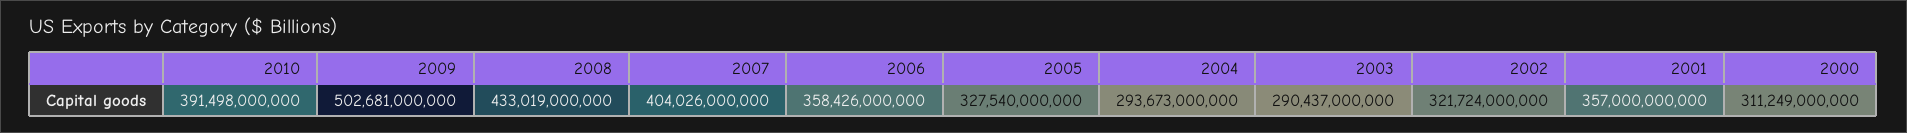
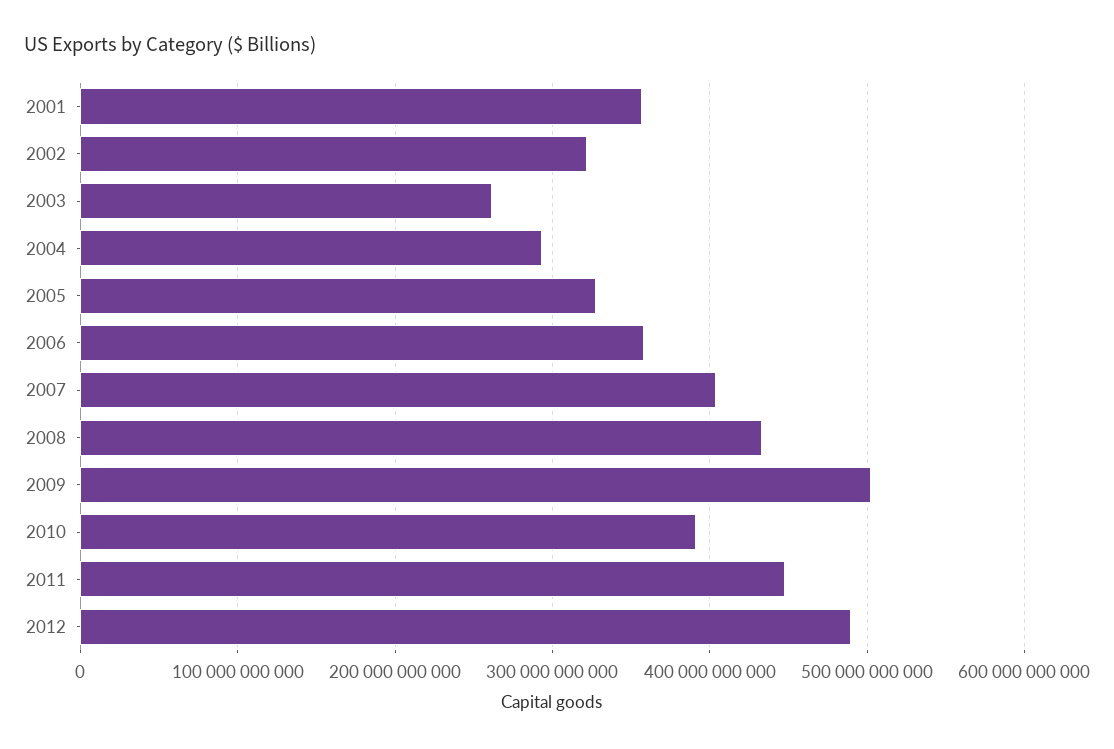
2003: 290437000000 -> 260000000000
2000: 311249000000 -> none
2011: none -> 450000000000
2012: none -> 490000000000

